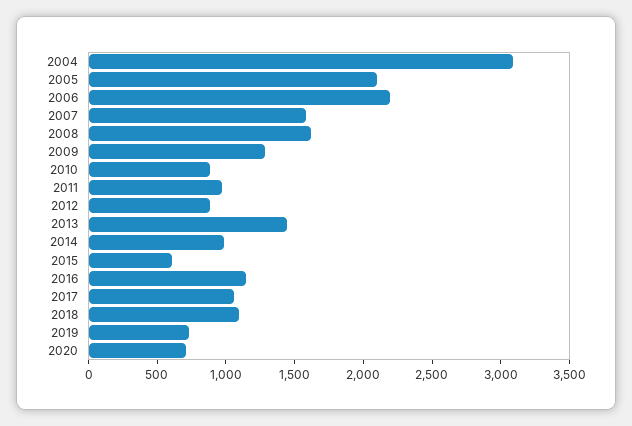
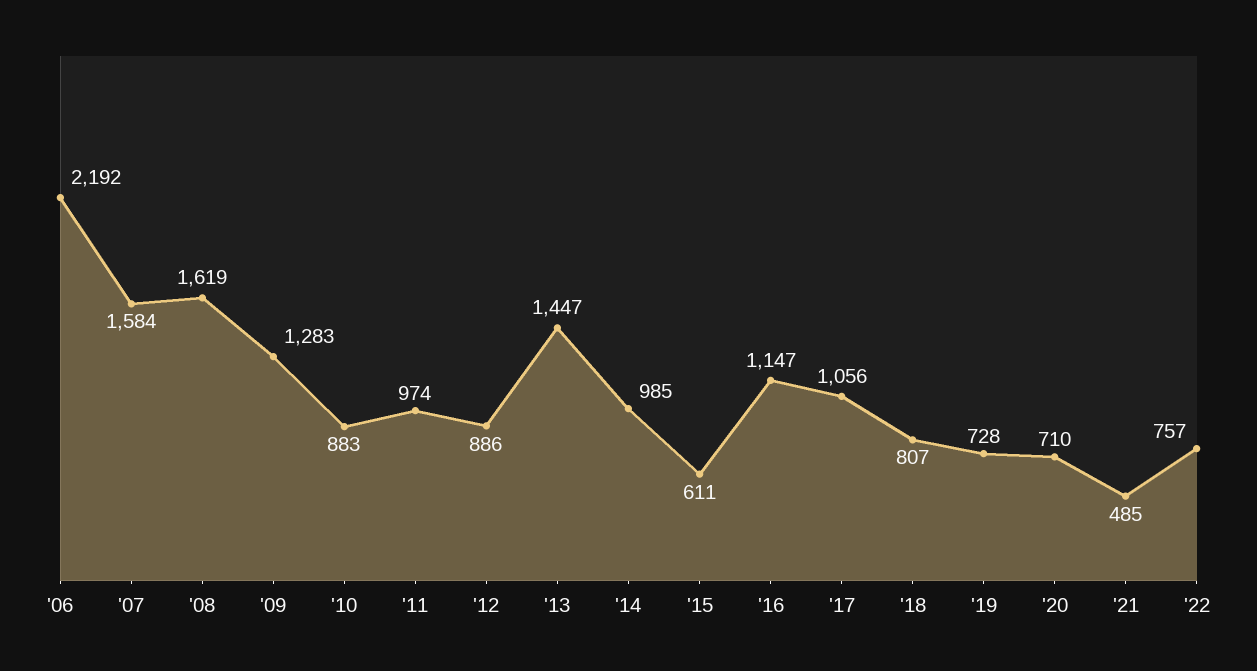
2004: 3100 -> none
2005: 2100 -> none
2018: 1100 -> 807
'21: none -> 485
'22: none -> 757

